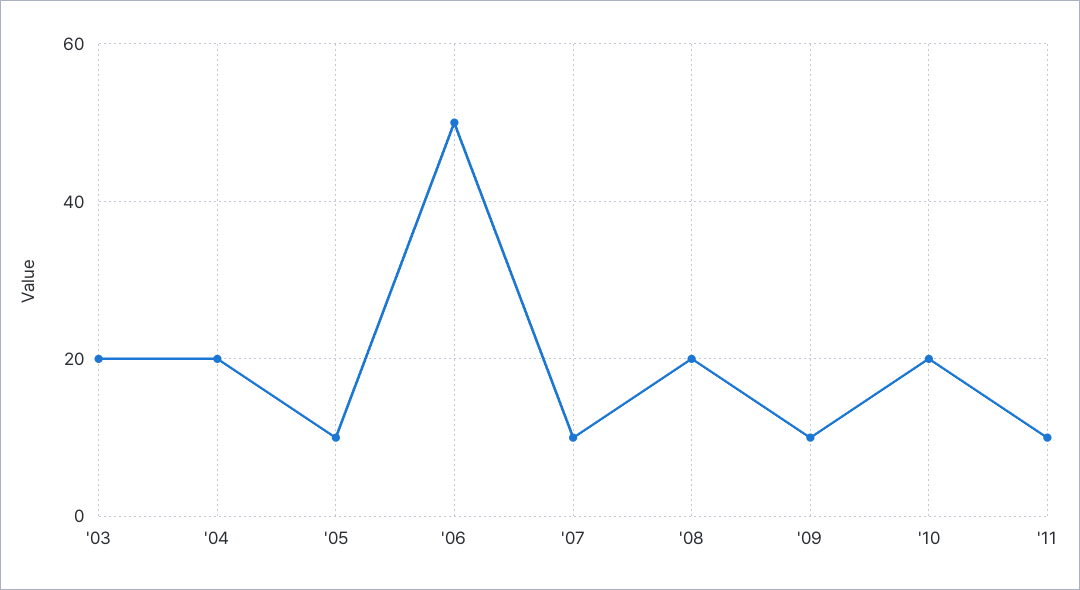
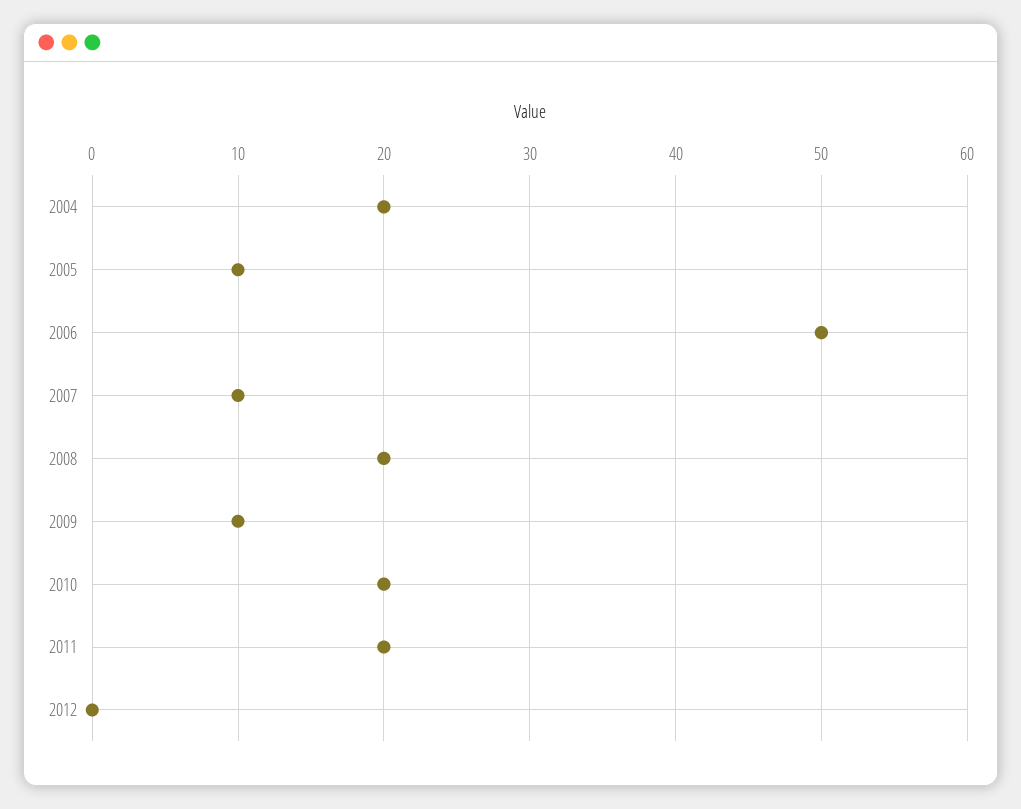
'03: 20 -> none
'11: 10 -> 20
2012: none -> 0

